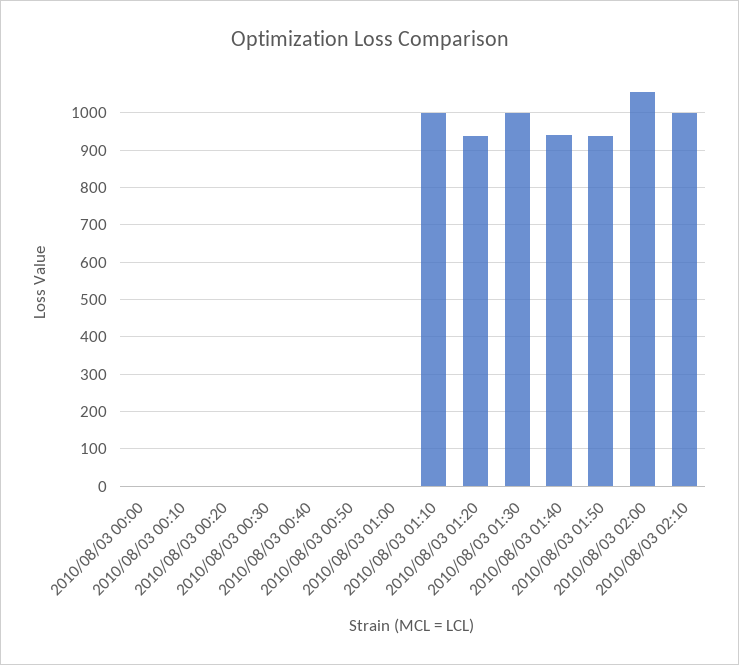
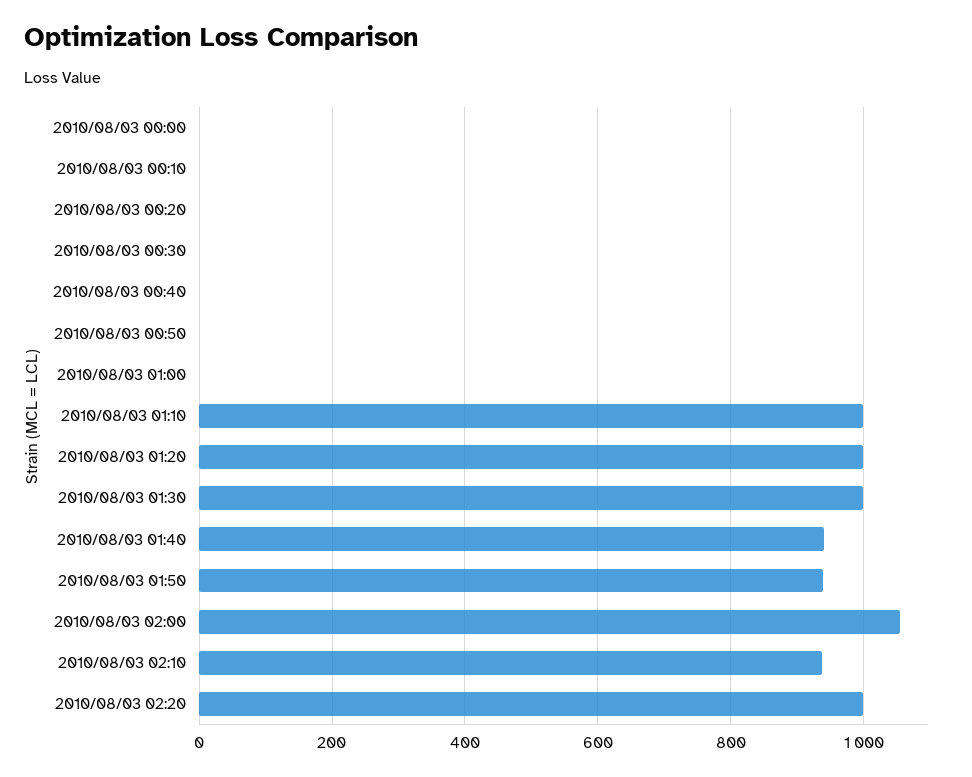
2010/08/03 01:20: 940 -> 1000
2010/08/03 02:10: 1000 -> 940
2010/08/03 02:20: none -> 1000

